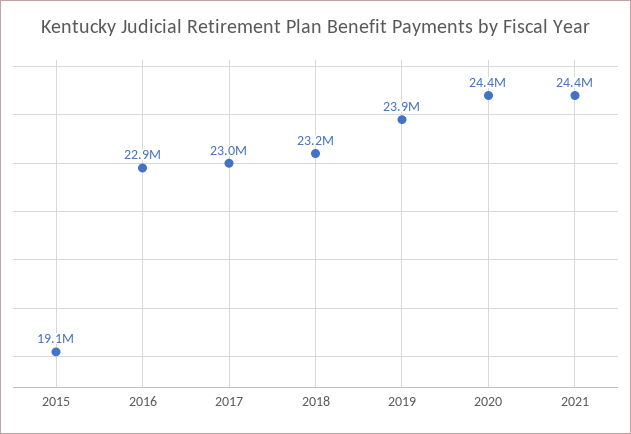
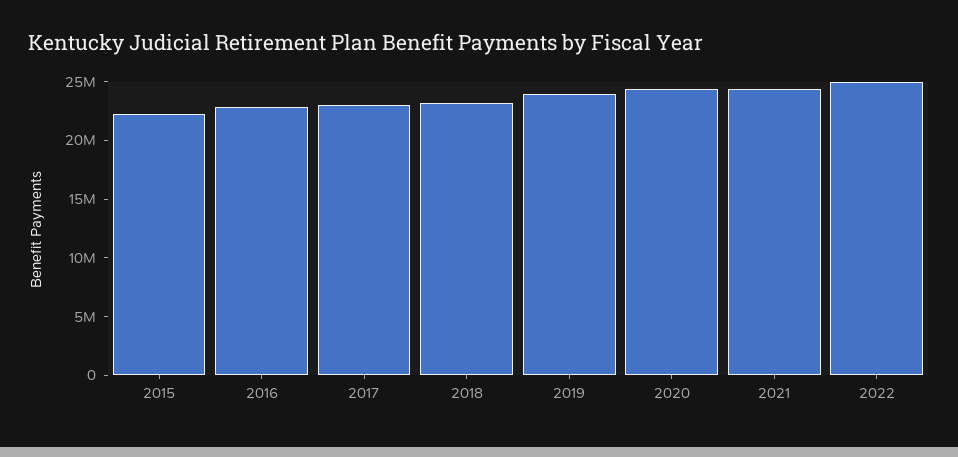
2015: 19100000 -> 22000000
2022: none -> 25000000

